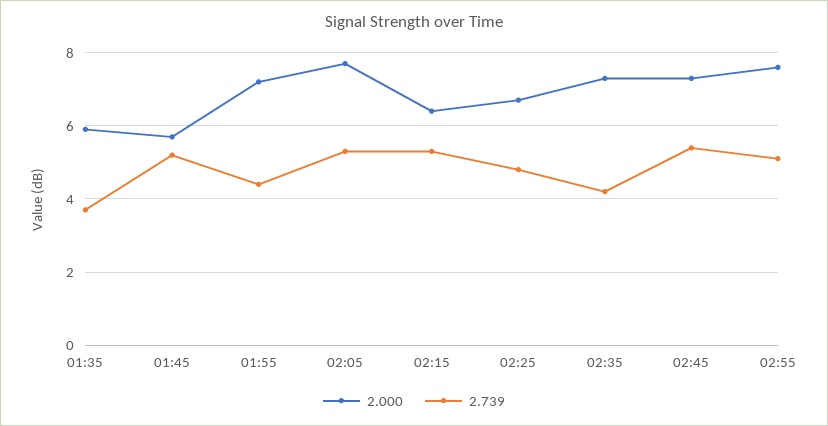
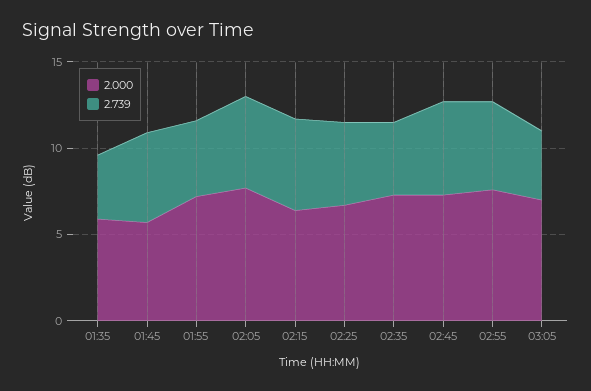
2.000, 03:05: none -> 7
2.739, 03:05: none -> 4

